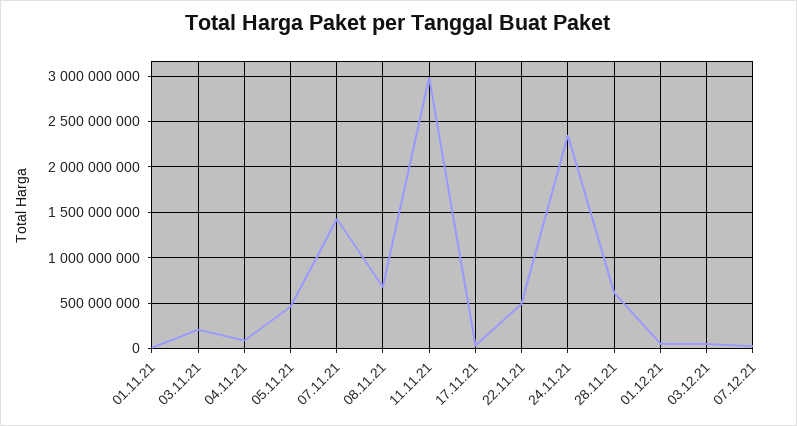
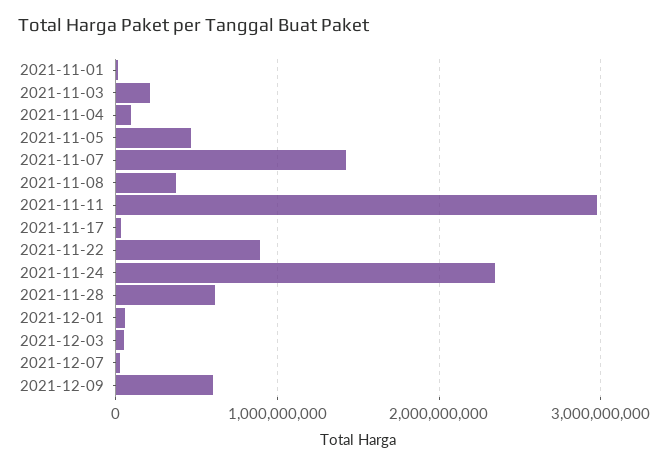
08.11.21: 700000000 -> 400000000
22.11.21: 500000000 -> 900000000
2021-12-09: none -> 600000000

